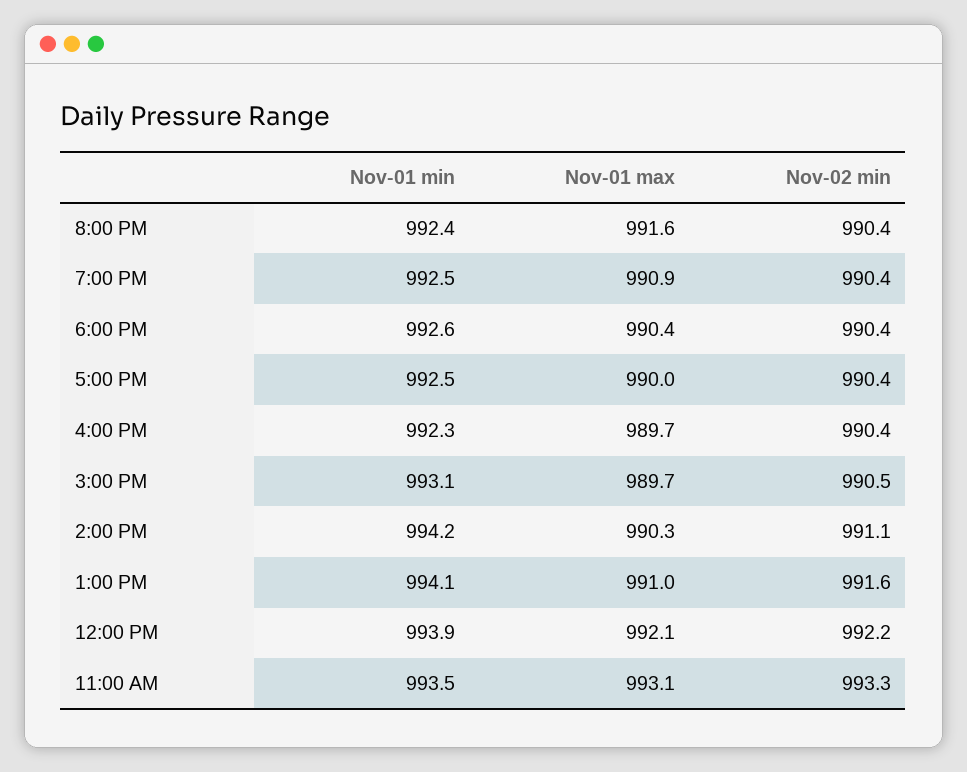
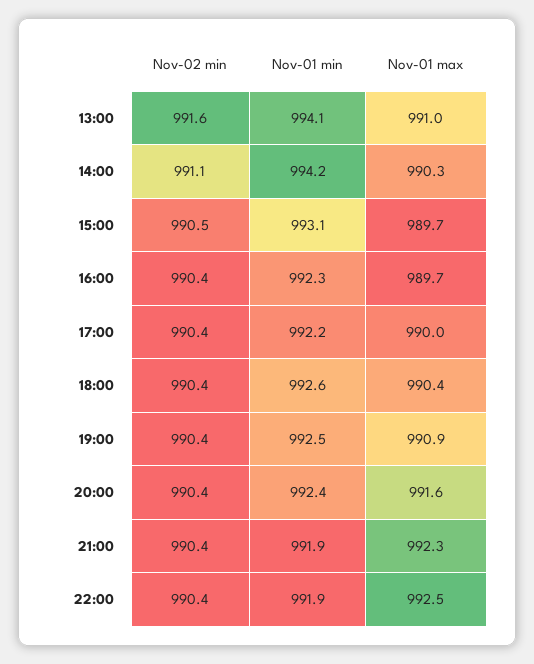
Nov-01 min, 5:00 PM: 992.5 -> 992.2
Nov-01 min, 12:00 PM: 993.9 -> none
Nov-01 max, 12:00 PM: 992.1 -> none
Nov-02 min, 12:00 PM: 992.2 -> none
Nov-01 min, 11:00 AM: 993.5 -> none
Nov-01 max, 11:00 AM: 993.1 -> none
Nov-02 min, 11:00 AM: 993.3 -> none
Nov-02 min, 21:00: none -> 990.4
Nov-01 min, 21:00: none -> 991.9
Nov-01 max, 21:00: none -> 992.3
Nov-02 min, 22:00: none -> 990.4
Nov-01 min, 22:00: none -> 991.9
Nov-01 max, 22:00: none -> 992.5

